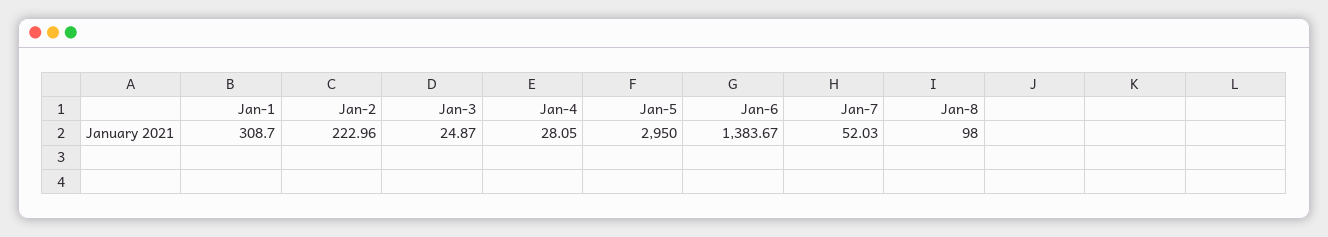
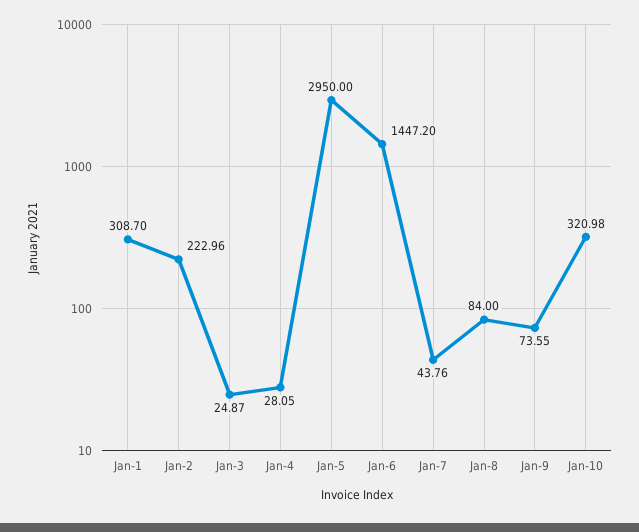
Jan-6: 1383.67 -> 1447.2
Jan-7: 52.03 -> 43.76
Jan-8: 98 -> 84
Jan-9: none -> 73.55
Jan-10: none -> 320.98

